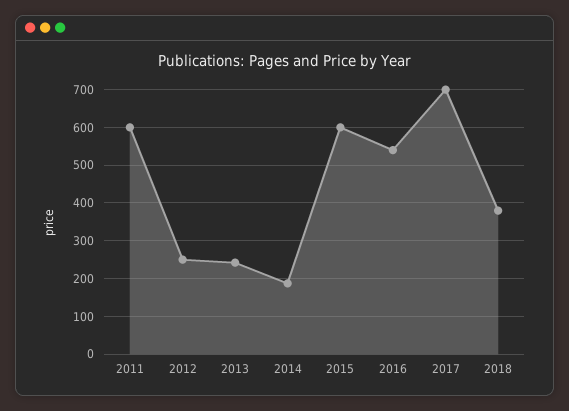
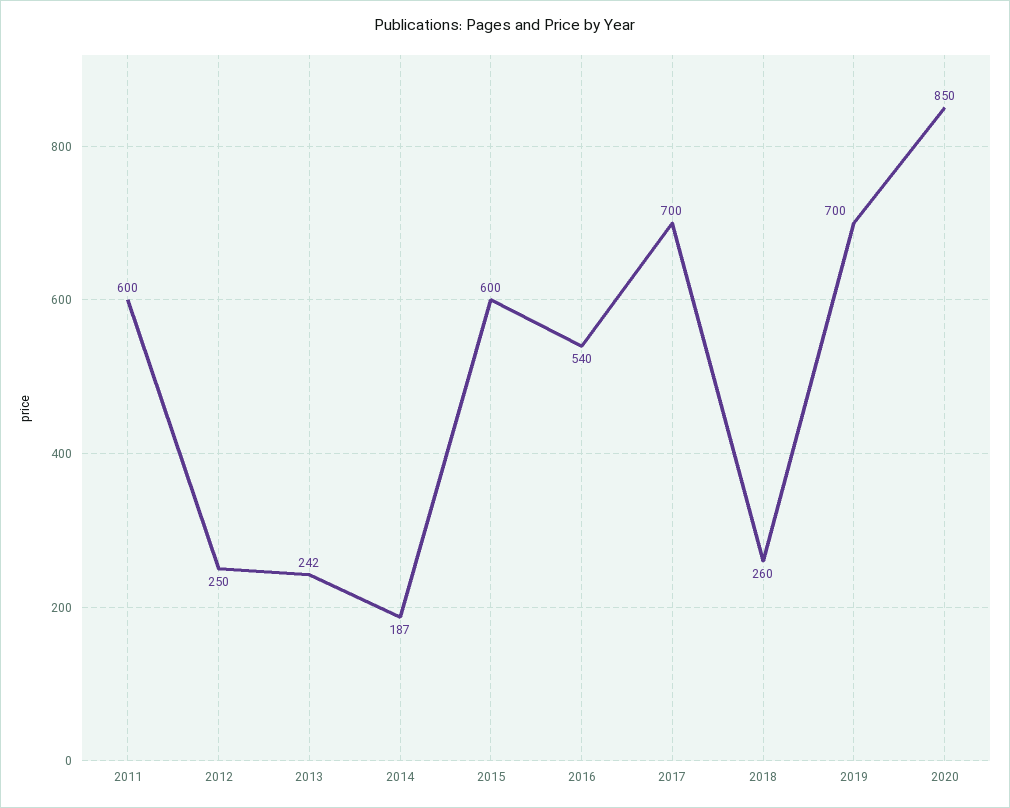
2018: 380 -> 260
2019: none -> 700
2020: none -> 850

